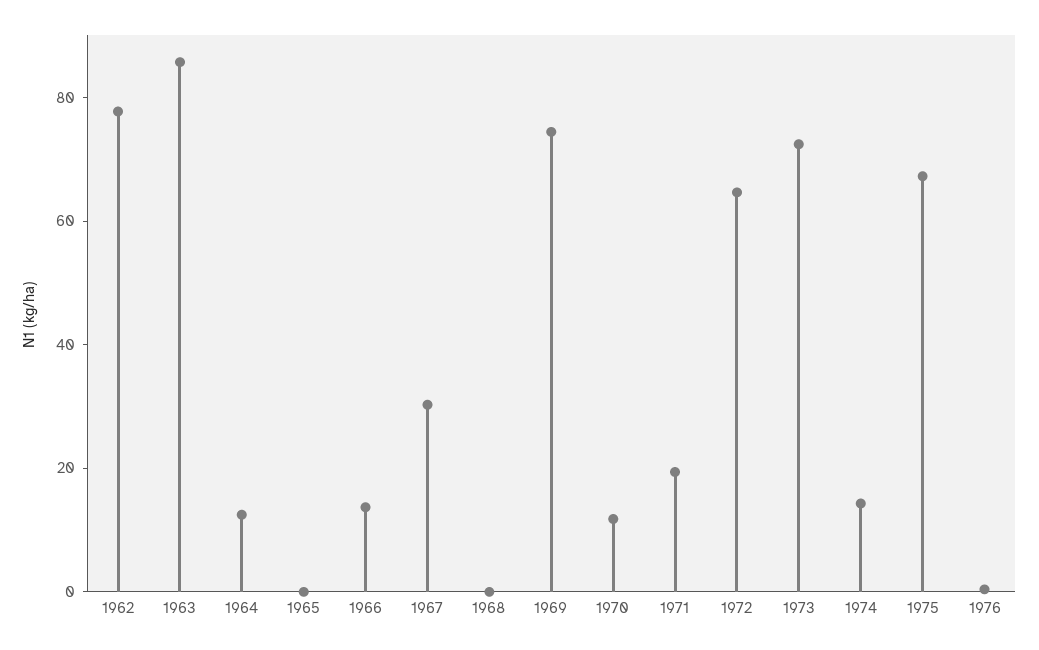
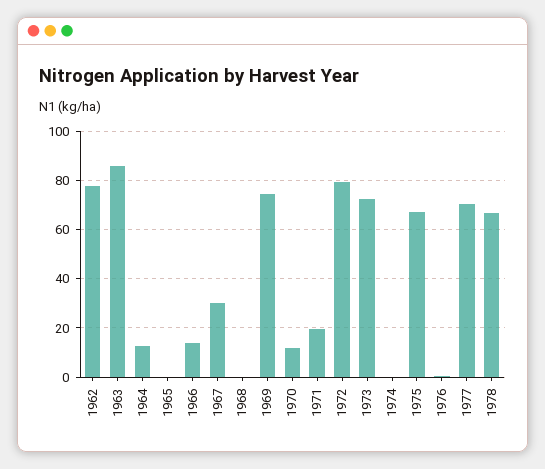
1972: 65 -> 80
1974: 15 -> 0
1977: none -> 70
1978: none -> 67.5

